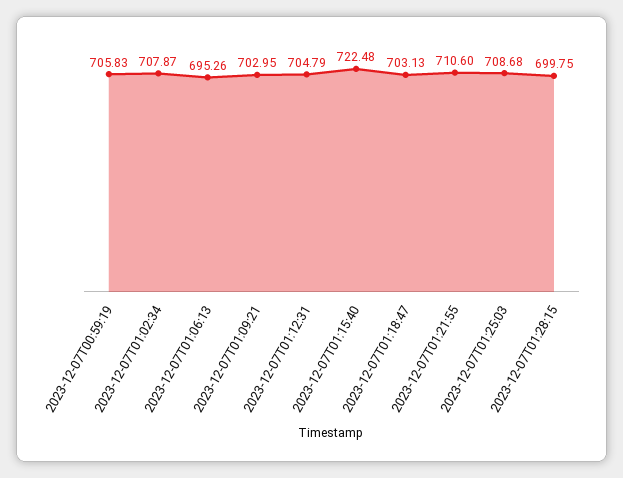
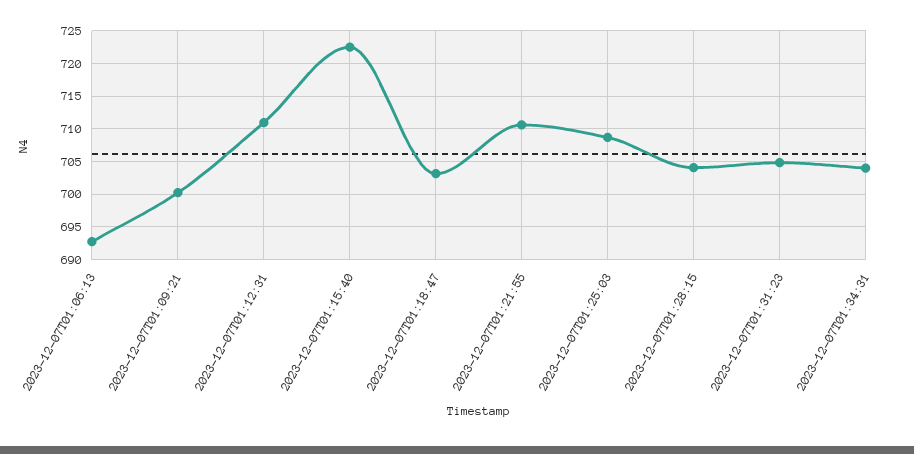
2023-12-07T00:59:19: 705.83 -> none
2023-12-07T01:02:34: 707.87 -> none
2023-12-07T01:06:13: 695.26 -> 693
2023-12-07T01:09:21: 702.95 -> 700
2023-12-07T01:12:31: 704.79 -> 711
2023-12-07T01:28:15: 699.75 -> 704
2023-12-07T01:31:23: none -> 705
2023-12-07T01:34:31: none -> 704

